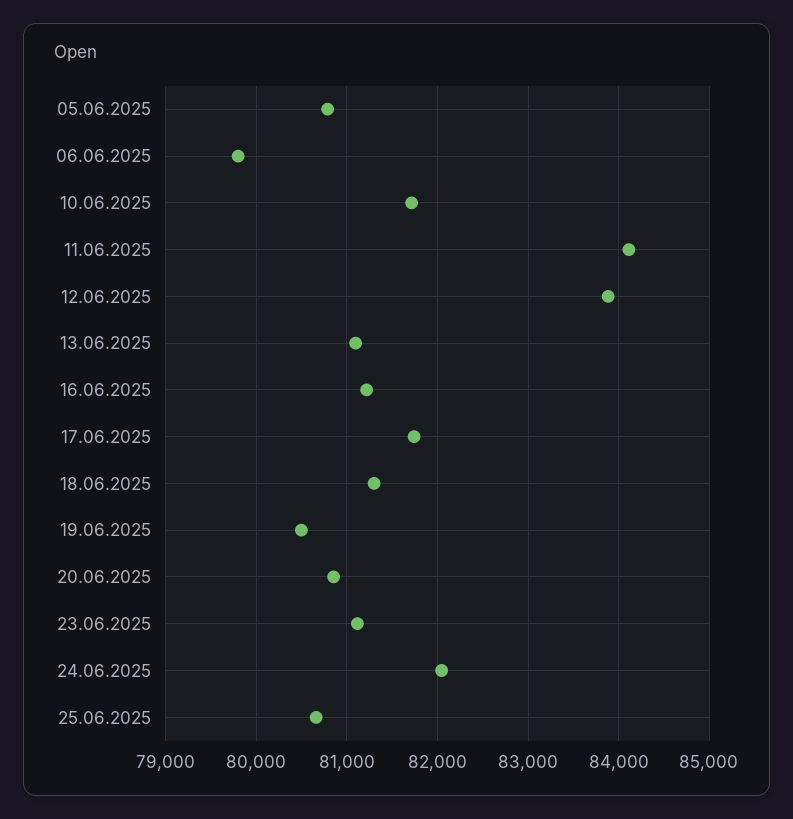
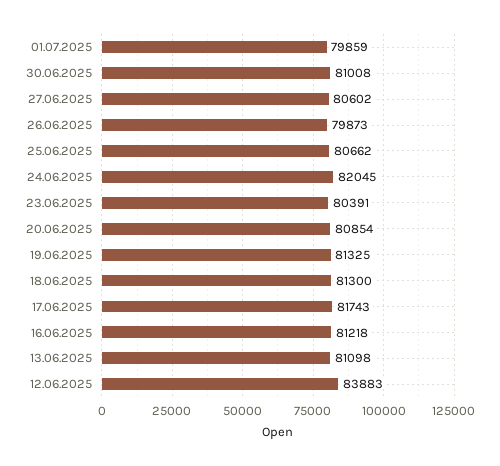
05.06.2025: 80800 -> none
06.06.2025: 79800 -> none
10.06.2025: 81700 -> none
11.06.2025: 84100 -> none
19.06.2025: 80500 -> 81325
23.06.2025: 81100 -> 80391
01.07.2025: none -> 79859
30.06.2025: none -> 81008
27.06.2025: none -> 80602
26.06.2025: none -> 79873

